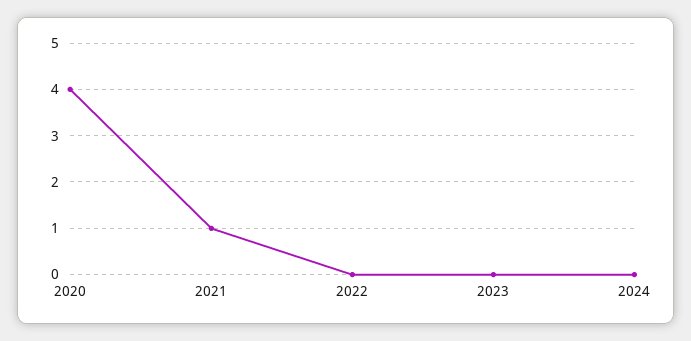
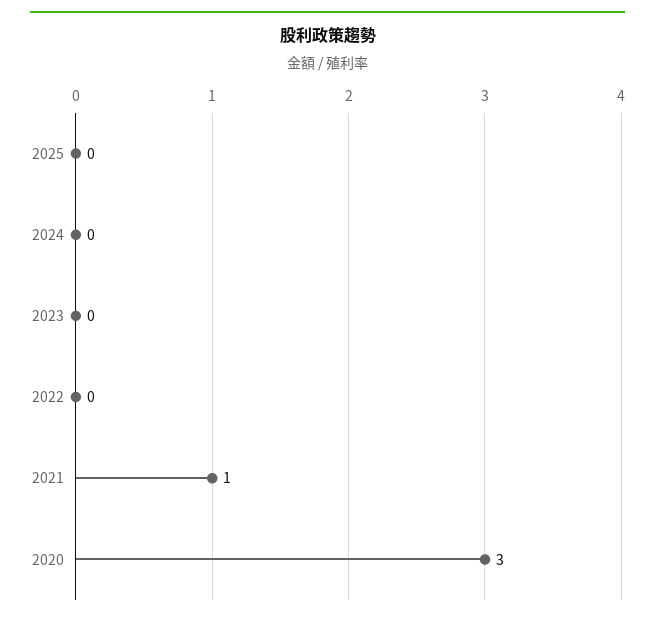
2020: 4 -> 3
2025: none -> 0

